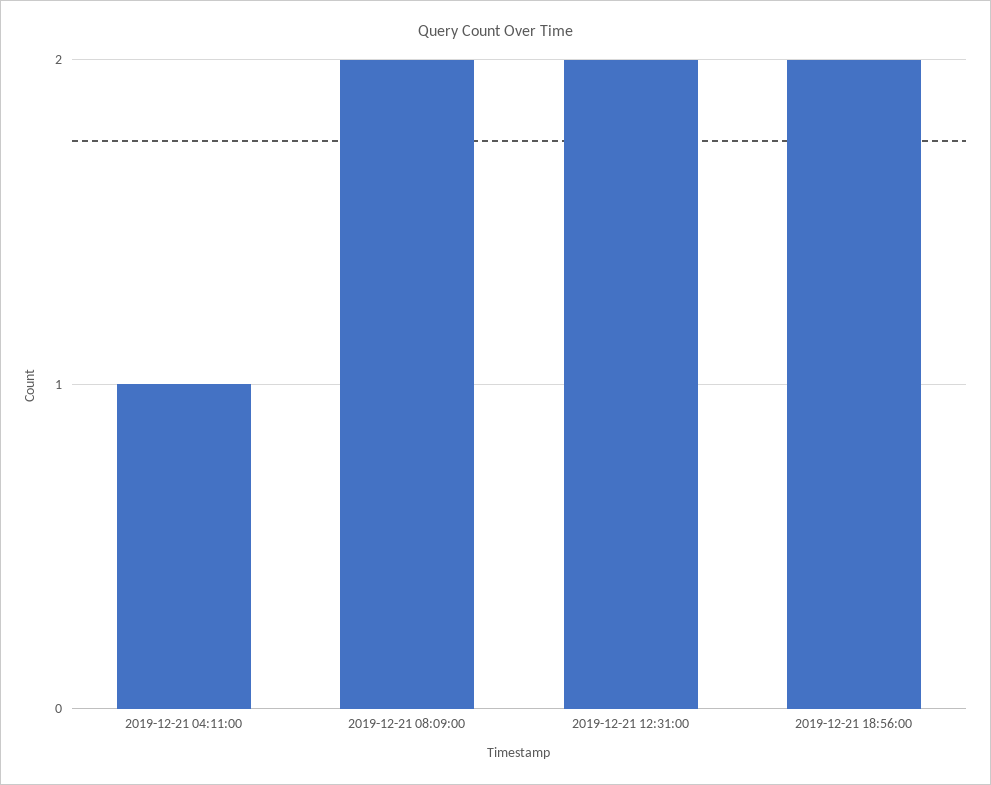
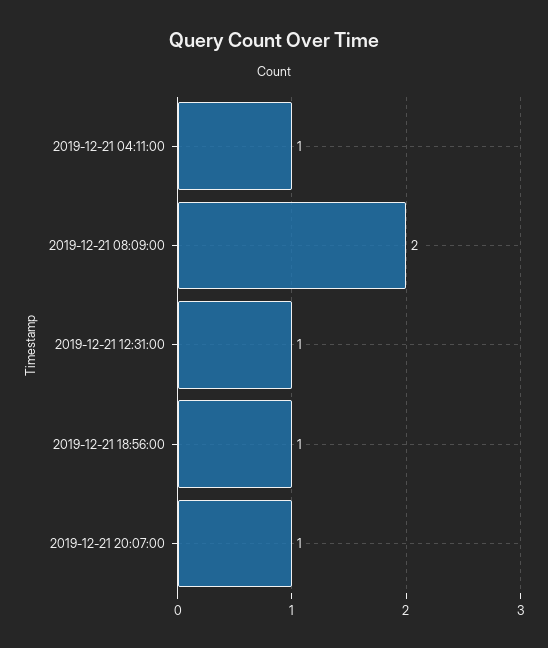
2019-12-21 12:31:00: 2 -> 1
2019-12-21 18:56:00: 2 -> 1
2019-12-21 20:07:00: none -> 1

